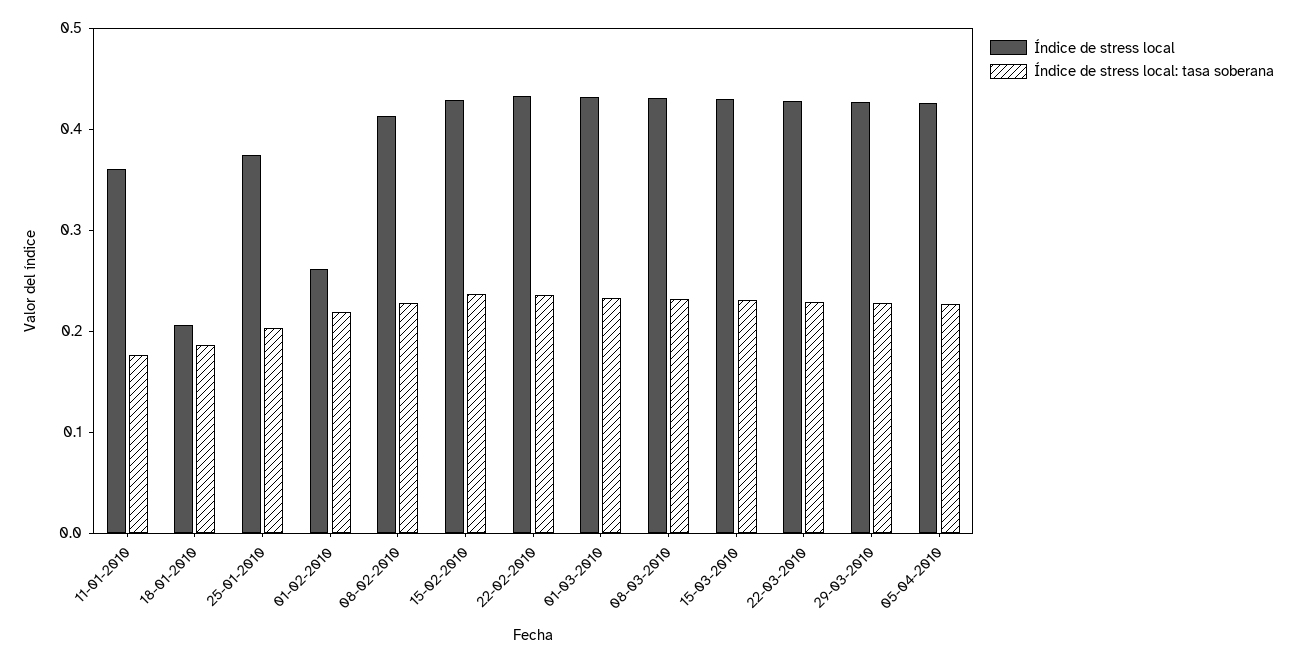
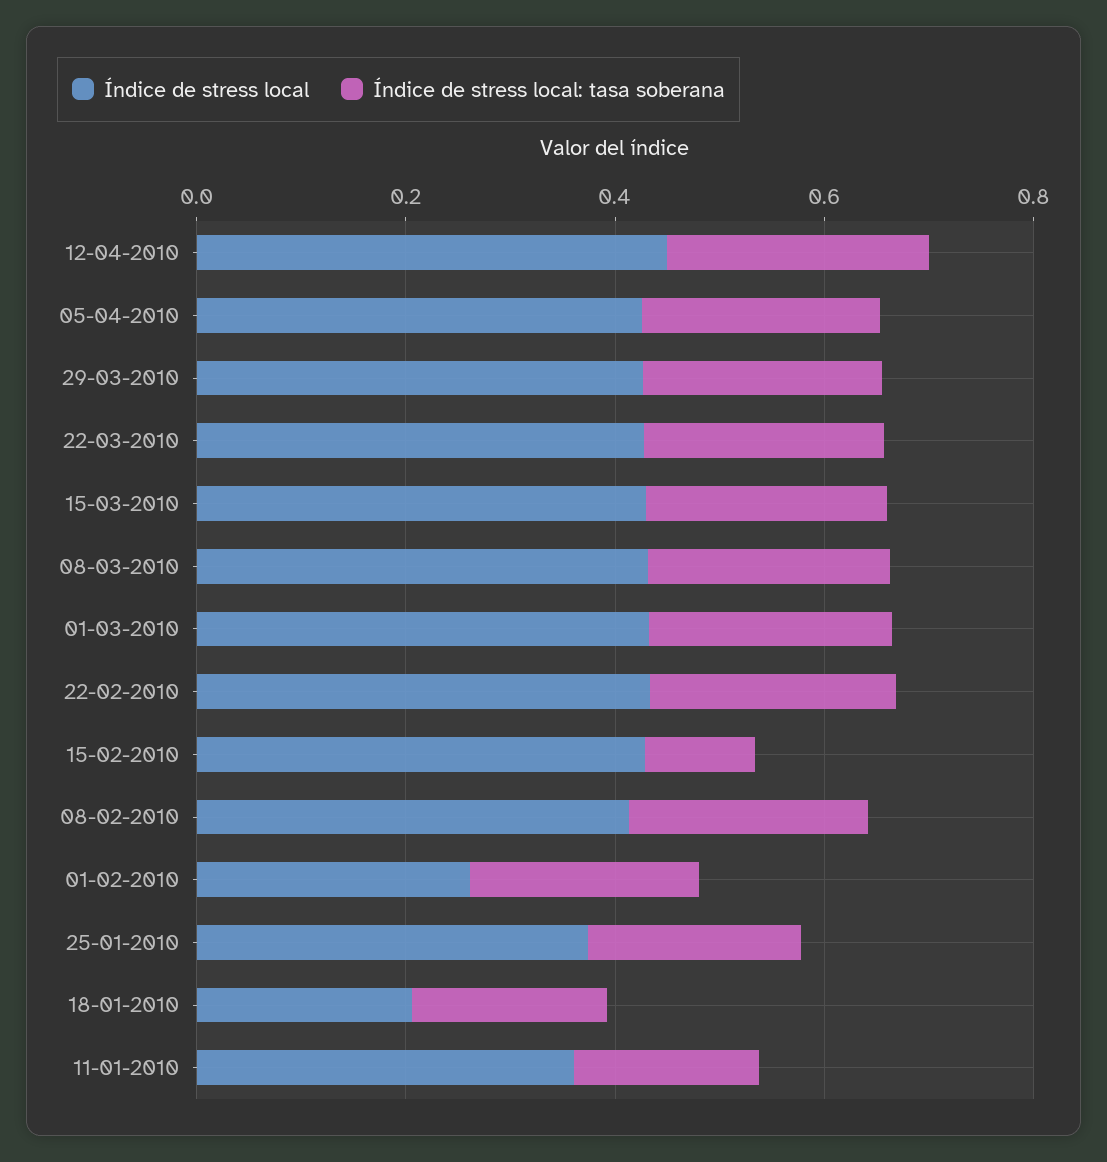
Índice de stress local: tasa soberana, 15-02-2010: 0.24 -> 0.1
Índice de stress local, 12-04-2010: none -> 0.45
Índice de stress local: tasa soberana, 12-04-2010: none -> 0.25

